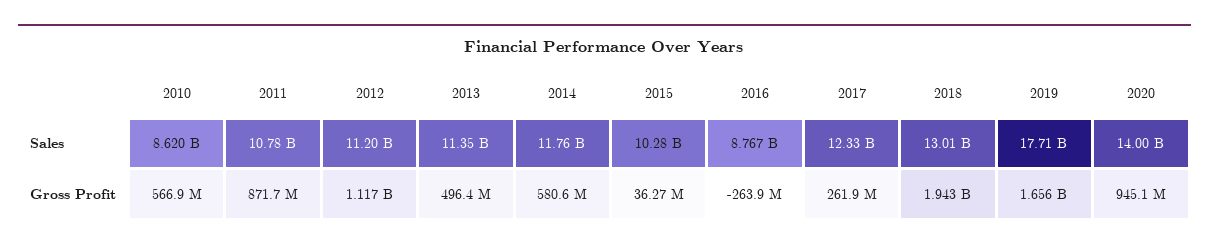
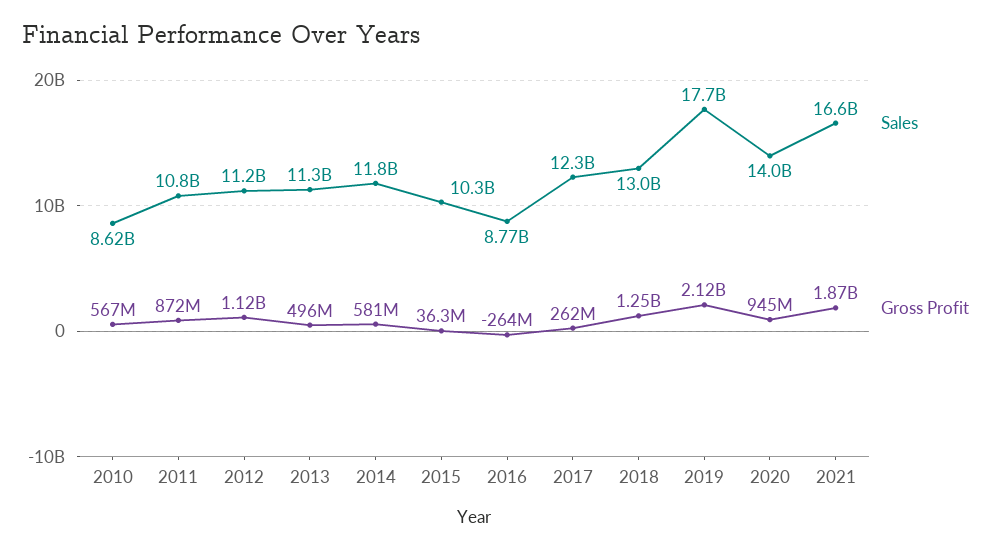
Gross Profit, 2018: 1943000000 -> 1250000000
Gross Profit, 2019: 1656000000 -> 2120000000
Sales, 2021: none -> 16600000000
Gross Profit, 2021: none -> 1870000000

